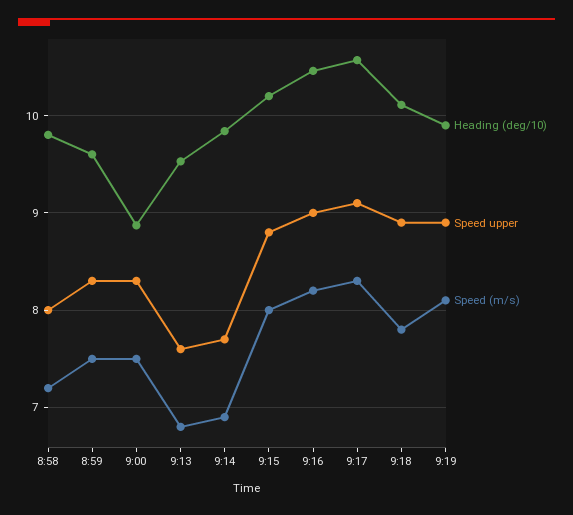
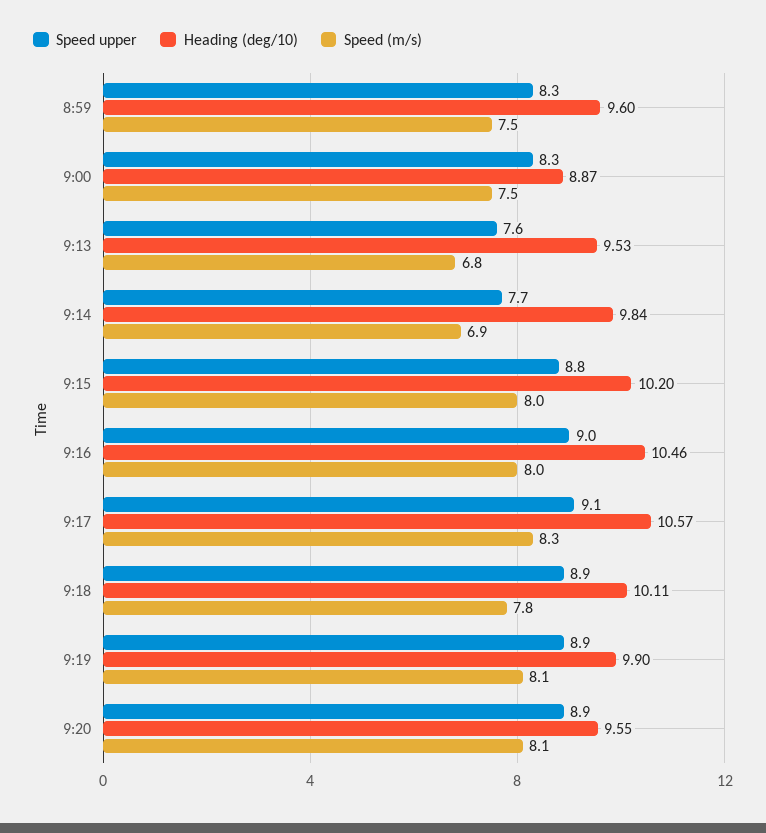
Heading (deg/10), 8:58: 9.8 -> none
Speed upper, 8:58: 8 -> none
Speed (m/s), 8:58: 7.2 -> none
Speed (m/s), 9:16: 8.2 -> 8
Speed upper, 9:20: none -> 8.9
Heading (deg/10), 9:20: none -> 9.55
Speed (m/s), 9:20: none -> 8.1

